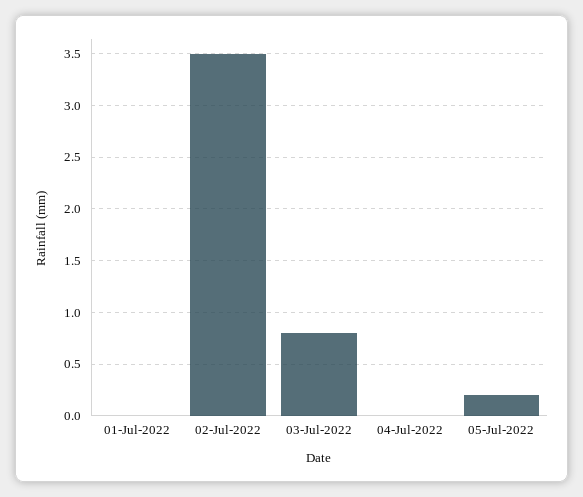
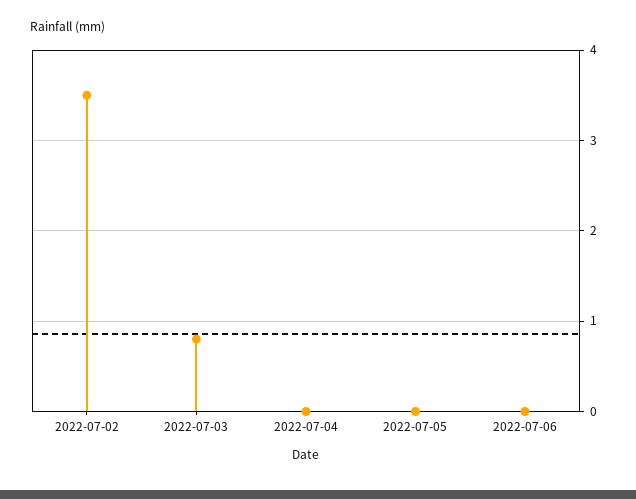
01-Jul-2022: 0 -> none
05-Jul-2022: 0.2 -> 0
2022-07-06: none -> 0

